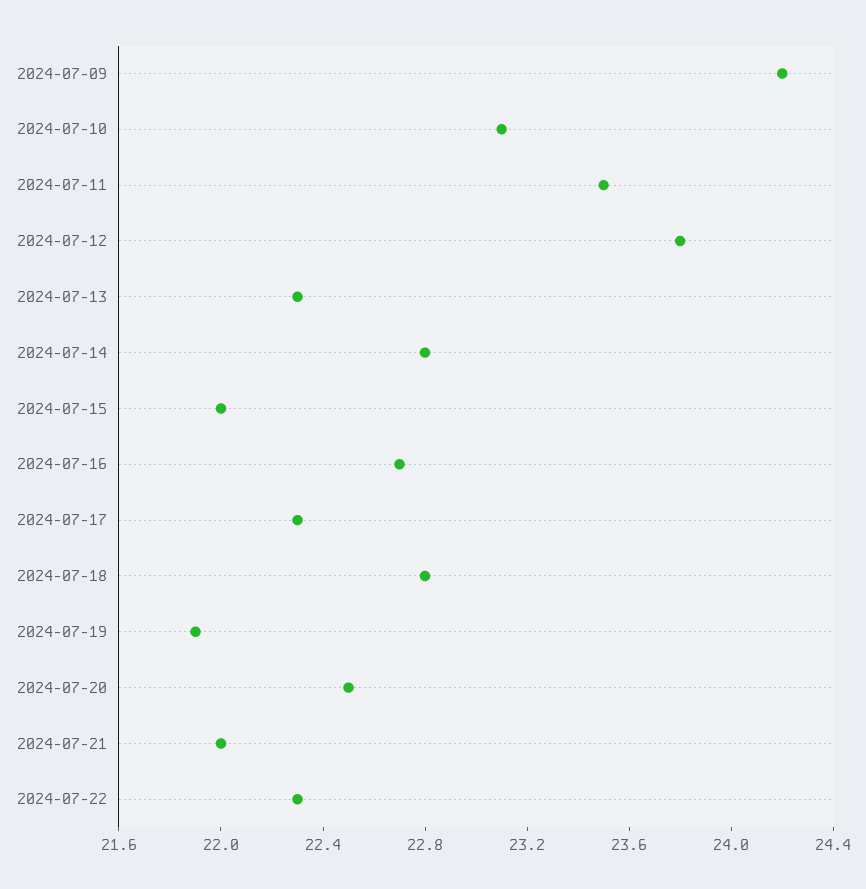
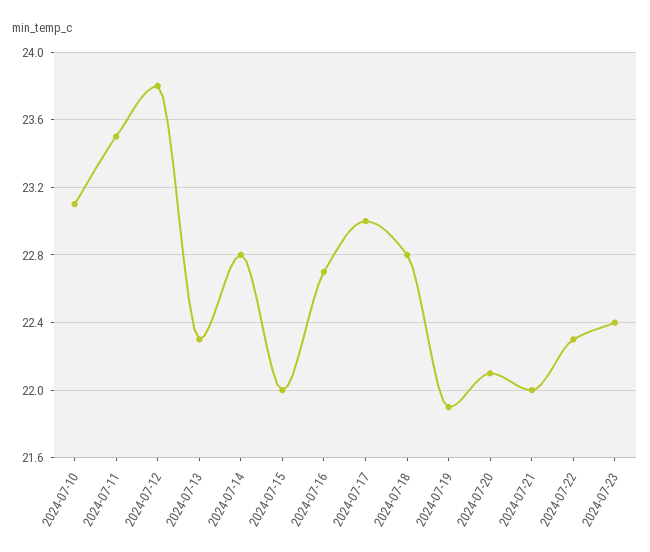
2024-07-09: 24.2 -> none
2024-07-17: 22.3 -> 23
2024-07-20: 22.5 -> 22.1
2024-07-23: none -> 22.4

